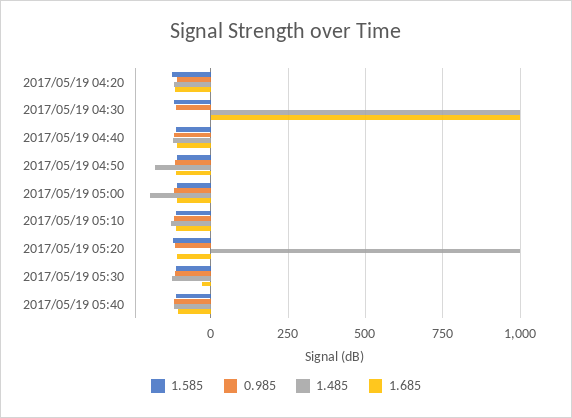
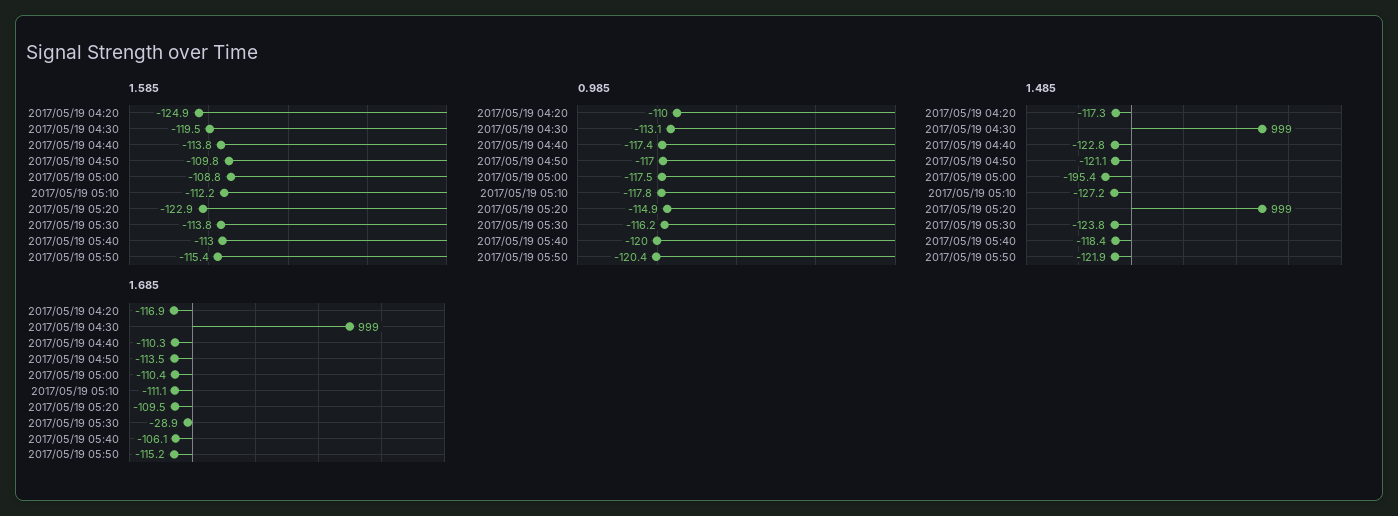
1.485, 2017/05/19 04:50: -175 -> -121.1
1.585, 2017/05/19 05:50: none -> -115.4
0.985, 2017/05/19 05:50: none -> -120.4
1.485, 2017/05/19 05:50: none -> -121.9
1.685, 2017/05/19 05:50: none -> -115.2

